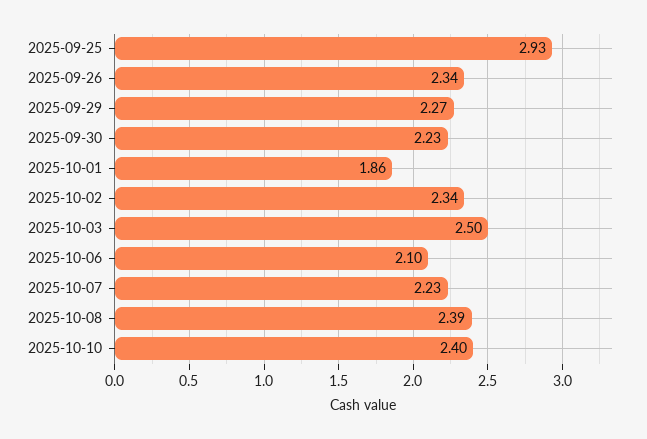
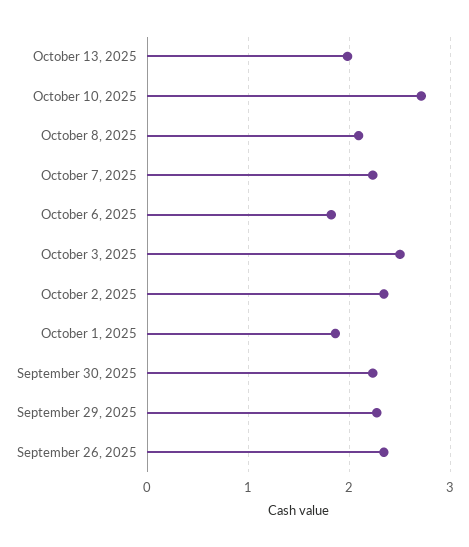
2025-09-25: 2.93 -> none
2025-10-06: 2.1 -> 1.8
2025-10-08: 2.39 -> 2.1
2025-10-10: 2.4 -> 2.7
October 13, 2025: none -> 2

